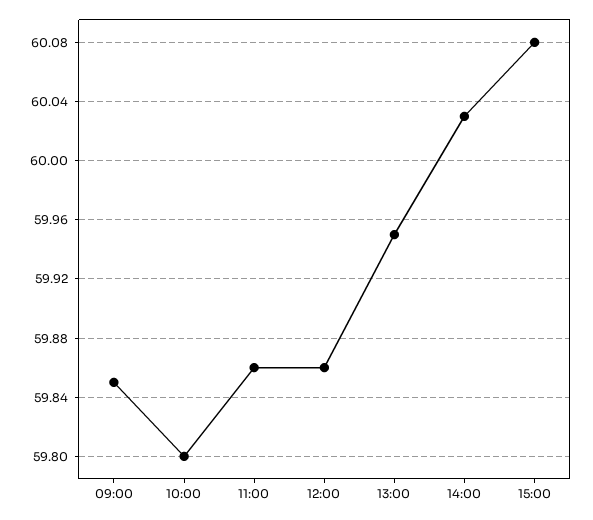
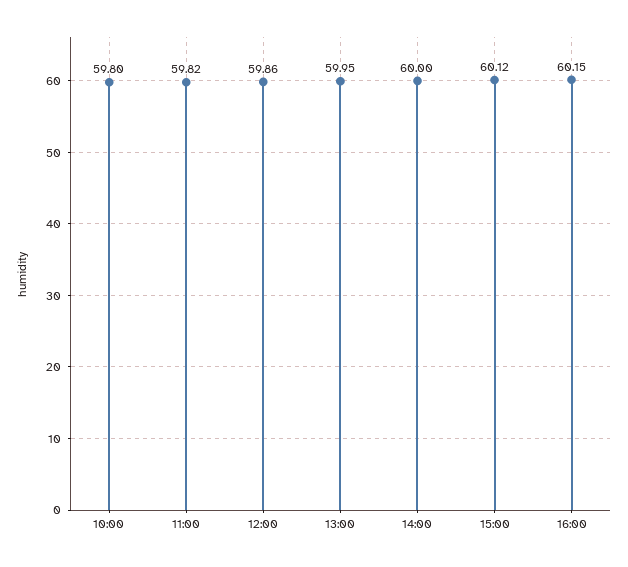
09:00: 59.85 -> none
11:00: 59.86 -> 59.82
14:00: 60.03 -> 60
15:00: 60.08 -> 60.12
16:00: none -> 60.15

